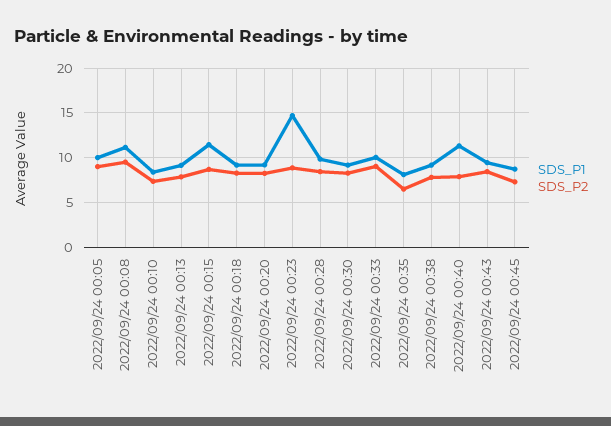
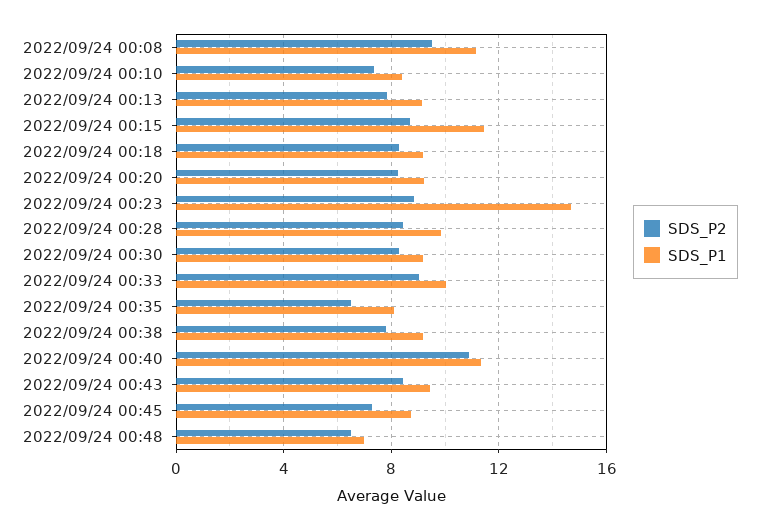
SDS_P1, 2022/09/24 00:05: 10 -> none
SDS_P2, 2022/09/24 00:05: 9 -> none
SDS_P2, 2022/09/24 00:40: 8 -> 11
SDS_P2, 2022/09/24 00:48: none -> 6.5
SDS_P1, 2022/09/24 00:48: none -> 7

